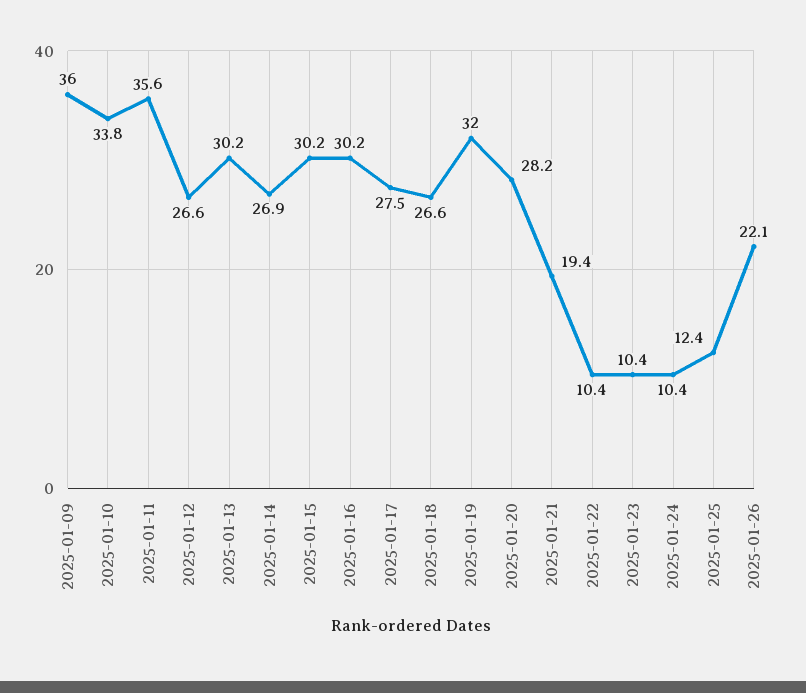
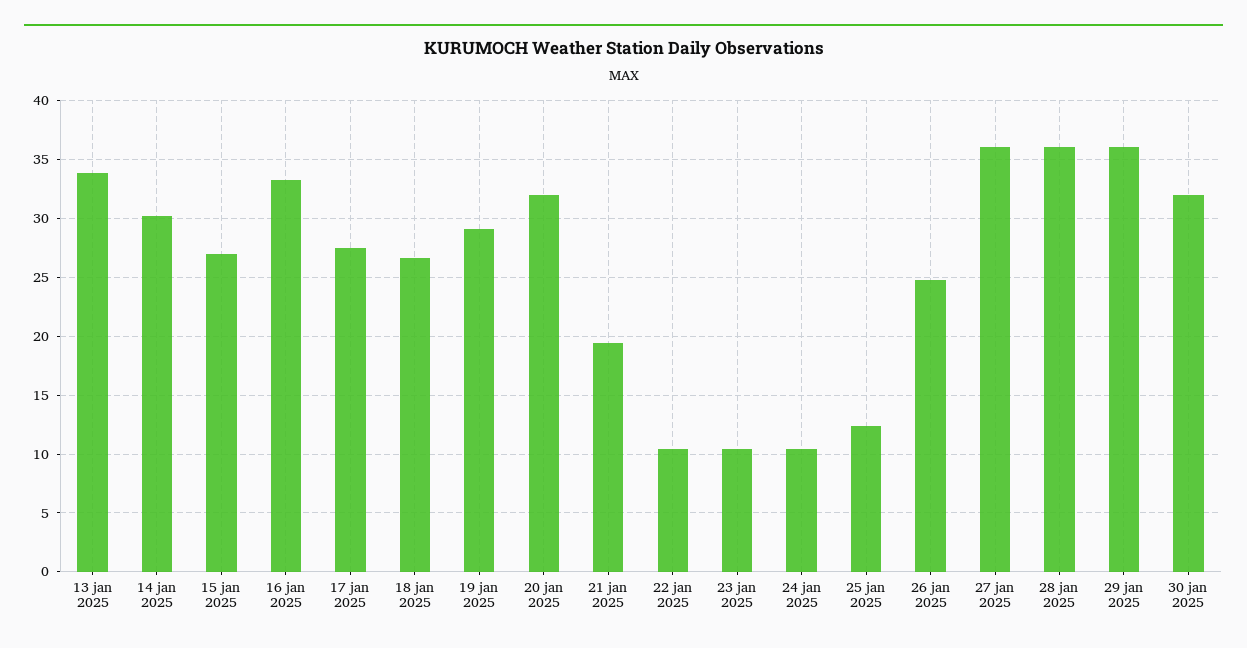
2025-01-09: 36 -> none
2025-01-10: 33.8 -> none
2025-01-11: 35.6 -> none
2025-01-12: 26.6 -> none
2025-01-13: 30.2 -> 34
2025-01-14: 26.9 -> 30
2025-01-15: 30.2 -> 27
2025-01-16: 30.2 -> 33
2025-01-19: 32 -> 29
2025-01-20: 28.2 -> 32
2025-01-26: 22.1 -> 25
27 jan 2025: none -> 36
28 jan 2025: none -> 36
29 jan 2025: none -> 36
30 jan 2025: none -> 32

